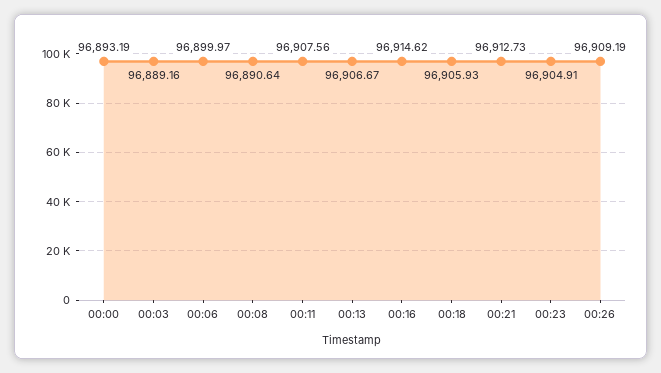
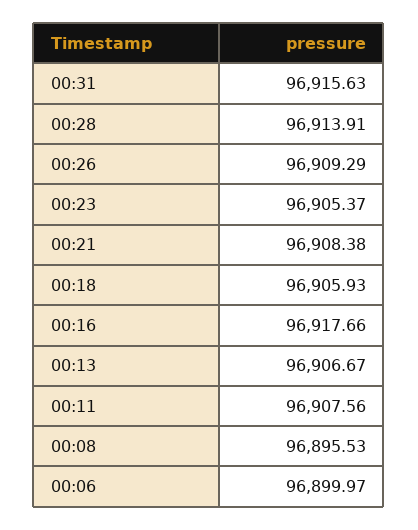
00:00: 96893.19 -> none
00:03: 96889.16 -> none
00:08: 96890.64 -> 96895.53
00:16: 96914.62 -> 96917.66
00:21: 96912.73 -> 96908.38
00:23: 96904.91 -> 96905.37
00:26: 96909.19 -> 96909.29
00:31: none -> 96915.63
00:28: none -> 96913.91

